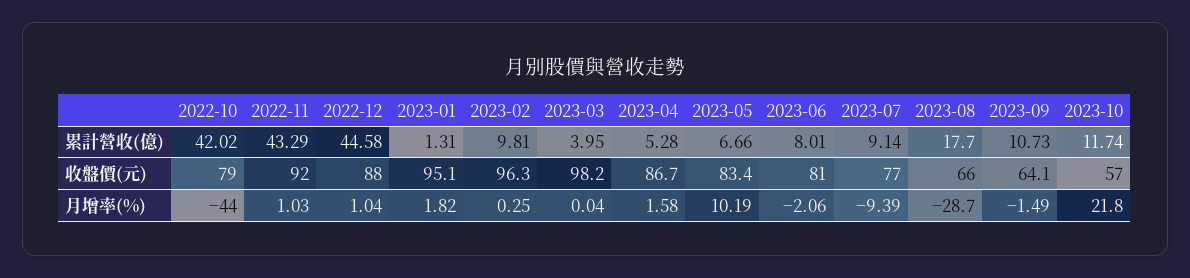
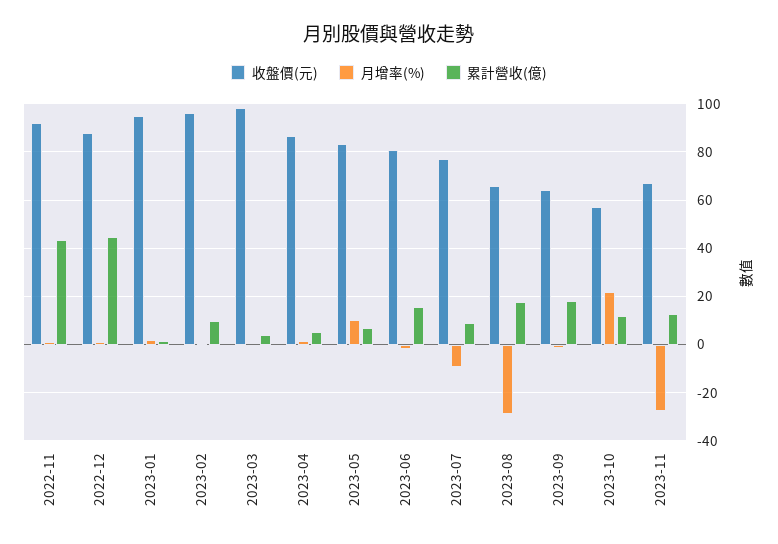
累計營收(億), 2022-10: 42.02 -> none
累計營收(億), 2023-06: 8.01 -> 15
累計營收(億), 2023-09: 10.73 -> 17.5
收盤價(元), 2022-10: 79 -> none
月增率(%), 2022-10: -44 -> none
收盤價(元), 2023-11: none -> 67.5
月增率(%), 2023-11: none -> -27.5
累計營收(億), 2023-11: none -> 12.5

